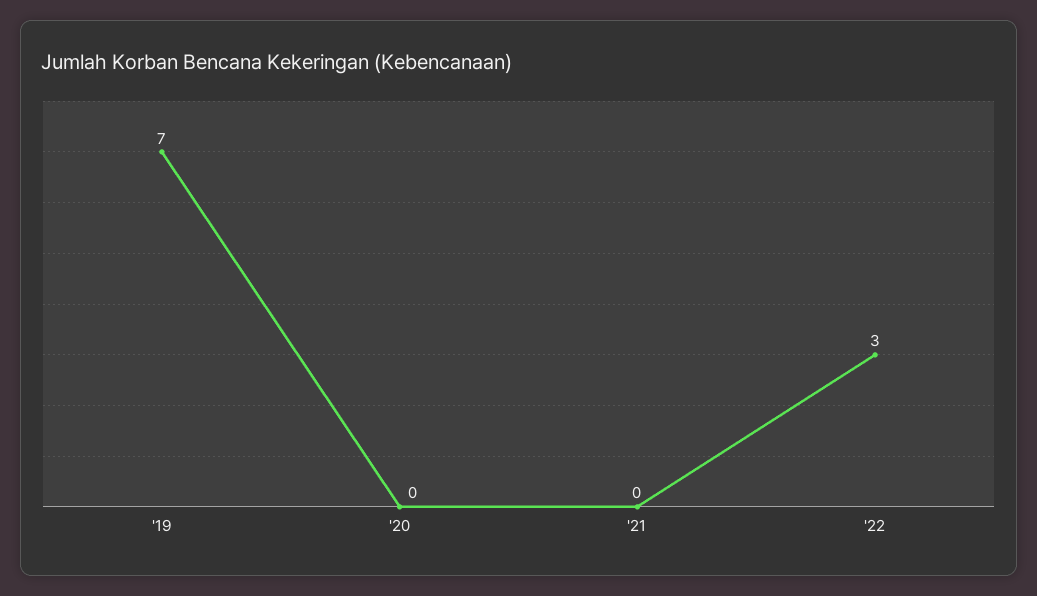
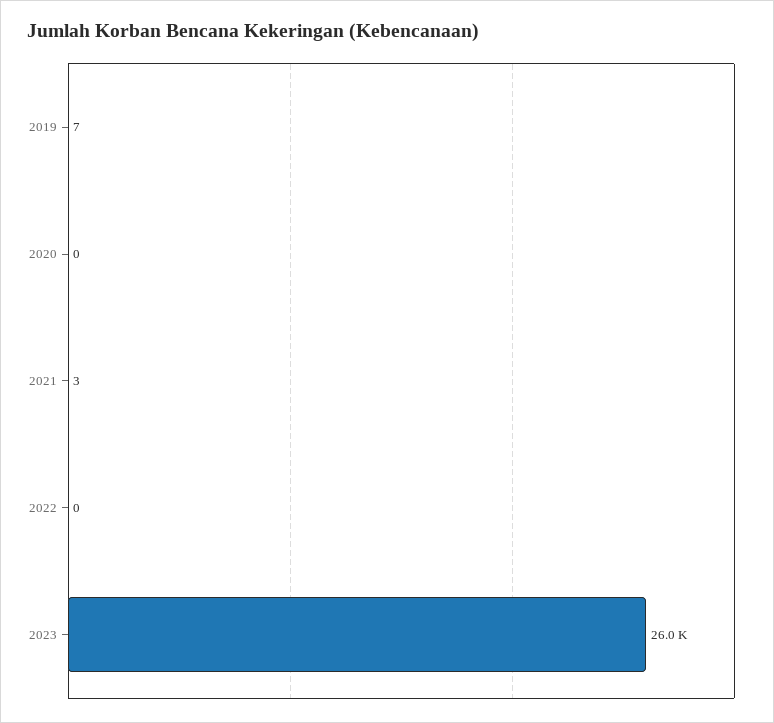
'21: 0 -> 3
'22: 3 -> 0
2023: none -> 26000

